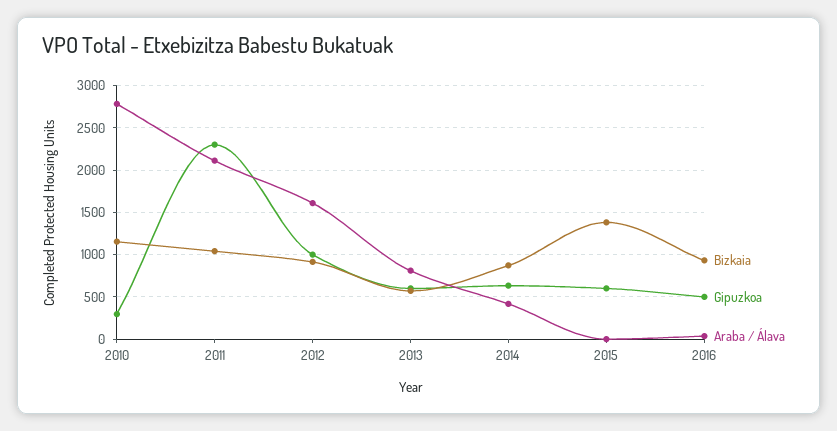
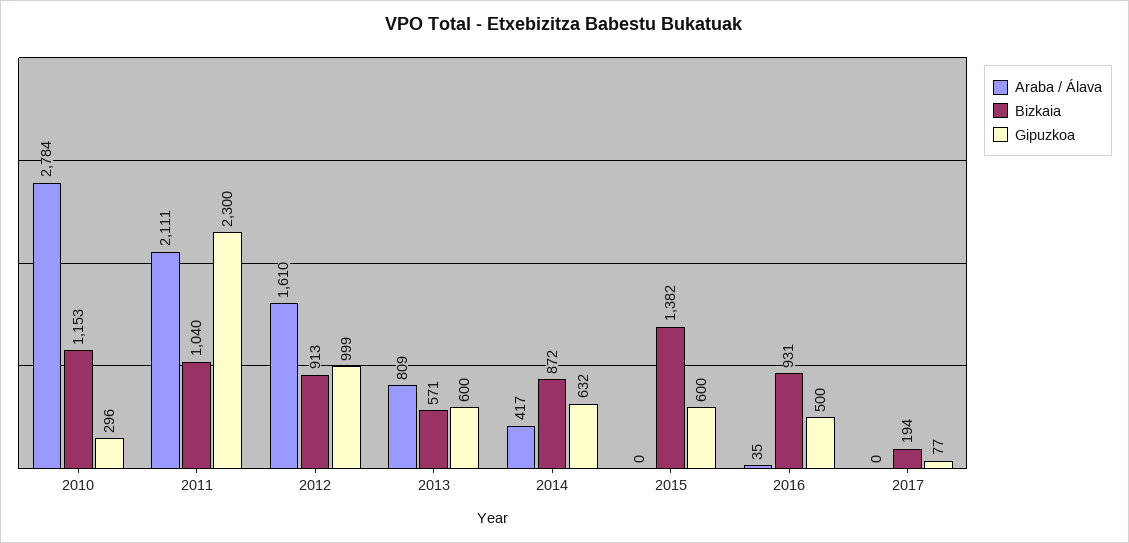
Araba / Álava, 2017: none -> 0
Bizkaia, 2017: none -> 194
Gipuzkoa, 2017: none -> 77

